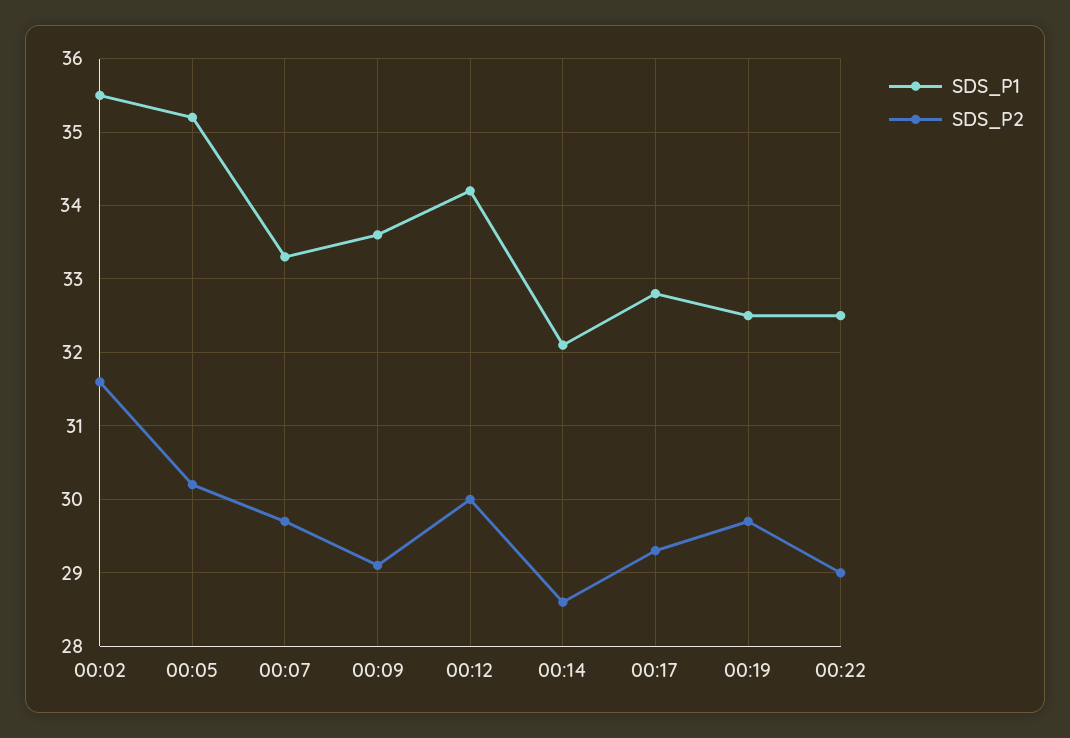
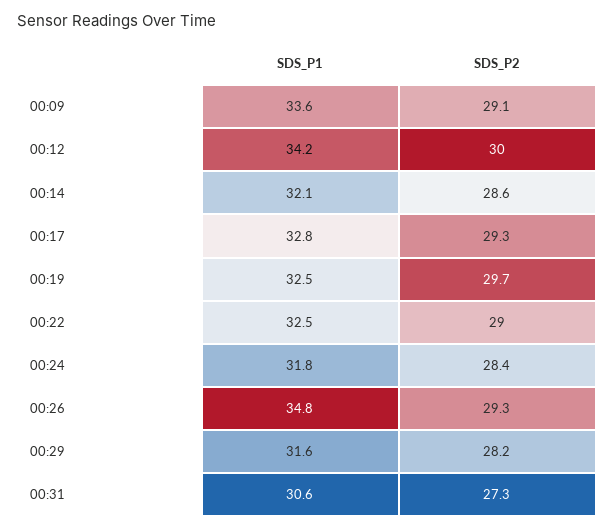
SDS_P1, 00:02: 35.5 -> none
SDS_P2, 00:02: 31.6 -> none
SDS_P1, 00:05: 35.2 -> none
SDS_P2, 00:05: 30.2 -> none
SDS_P1, 00:07: 33.3 -> none
SDS_P2, 00:07: 29.7 -> none
SDS_P1, 00:24: none -> 31.8
SDS_P2, 00:24: none -> 28.4
SDS_P1, 00:26: none -> 34.8
SDS_P2, 00:26: none -> 29.3
SDS_P1, 00:29: none -> 31.6
SDS_P2, 00:29: none -> 28.2
SDS_P1, 00:31: none -> 30.6
SDS_P2, 00:31: none -> 27.3

